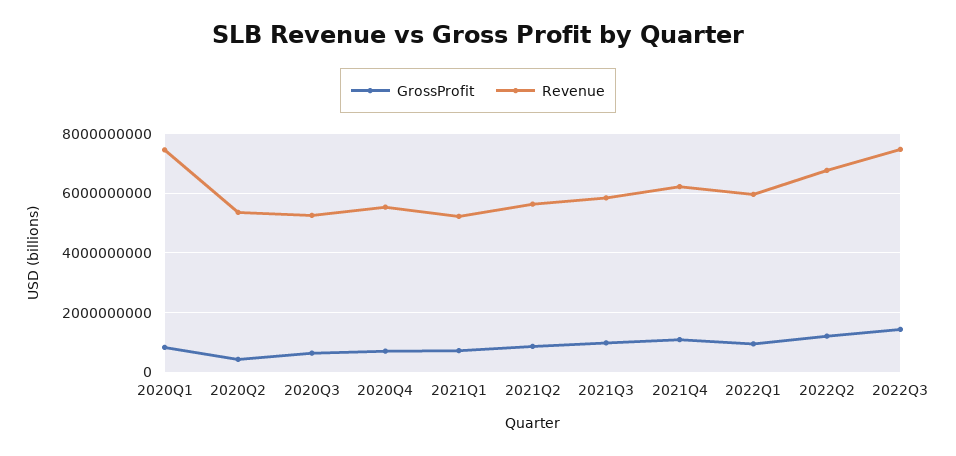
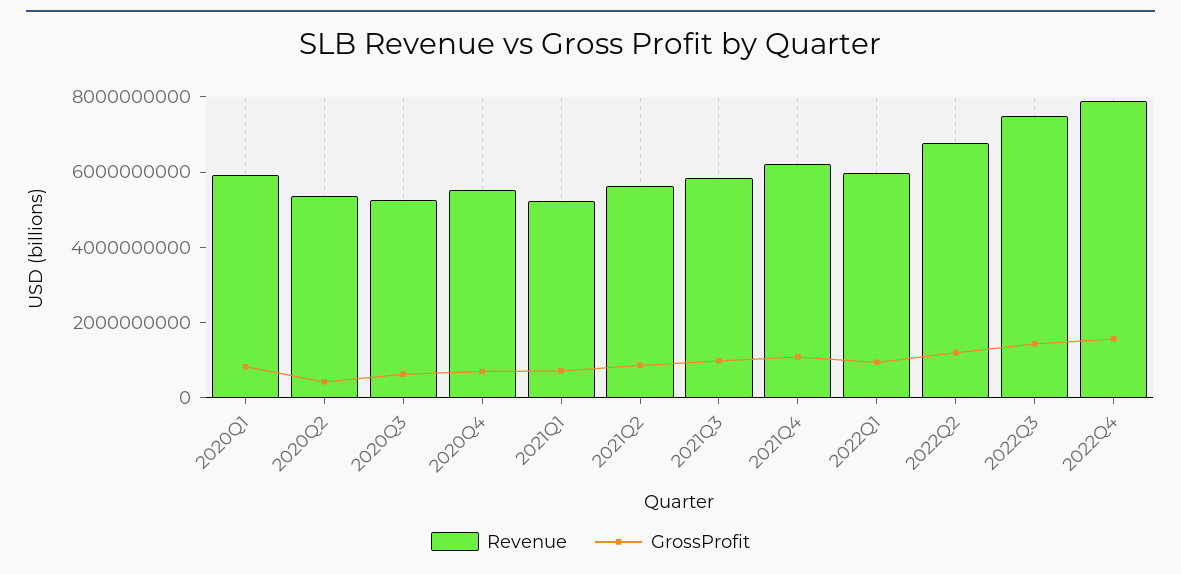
Revenue, 2020Q1: 7500000000 -> 6000000000
Revenue, 2022Q4: none -> 8000000000
GrossProfit, 2022Q4: none -> 1500000000

